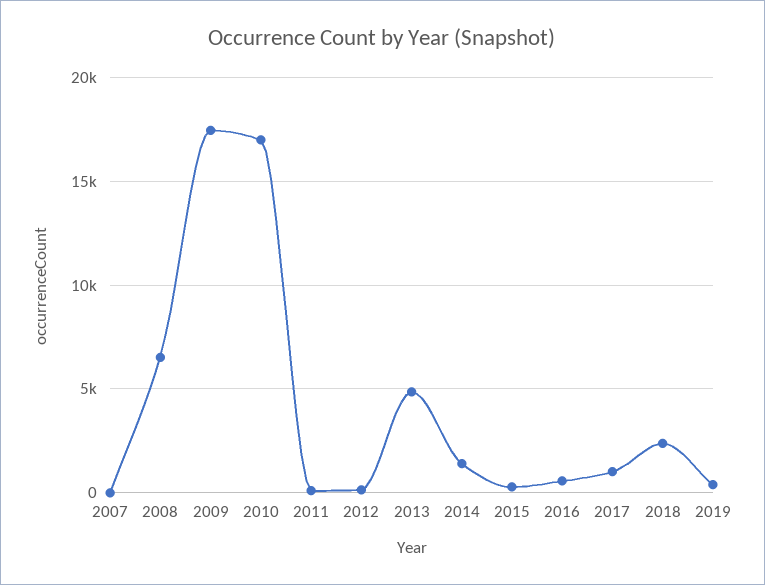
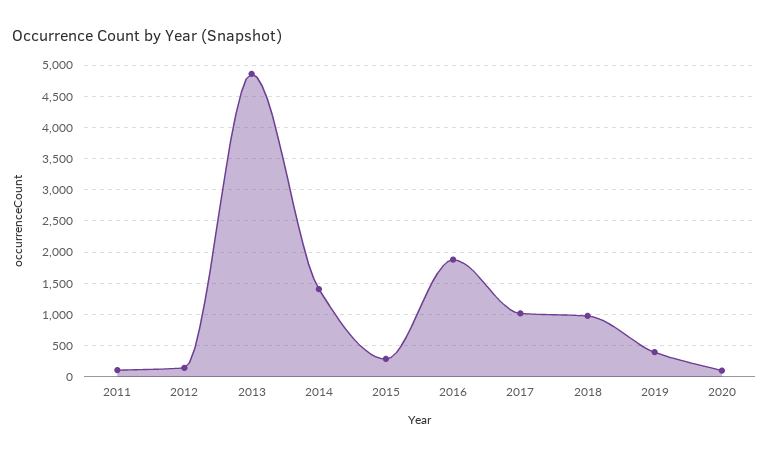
2007: 0 -> none
2008: 6500 -> none
2009: 17500 -> none
2010: 17000 -> none
2016: 500 -> 1900
2018: 2500 -> 1000
2020: none -> 100

